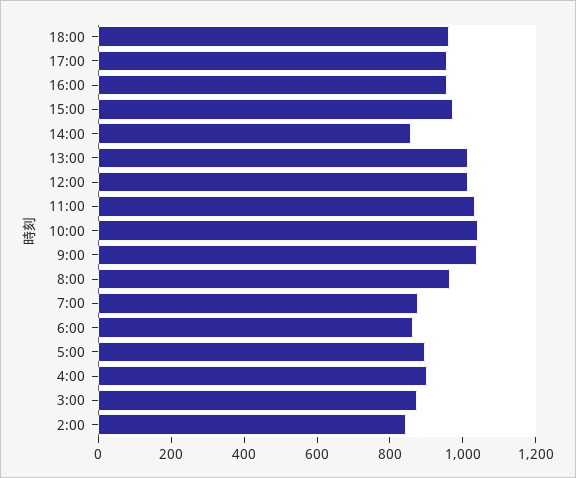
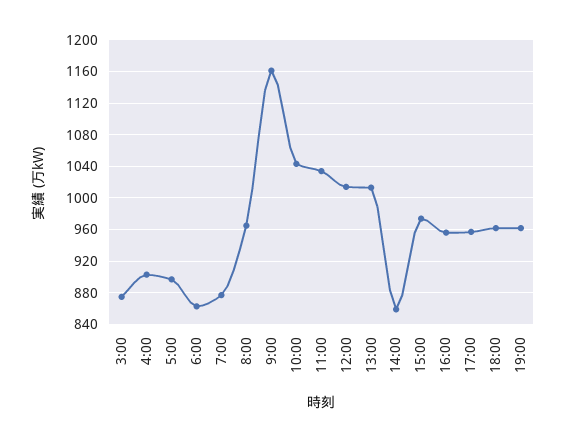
9:00: 1050 -> 1160
2:00: 850 -> none
19:00: none -> 960

